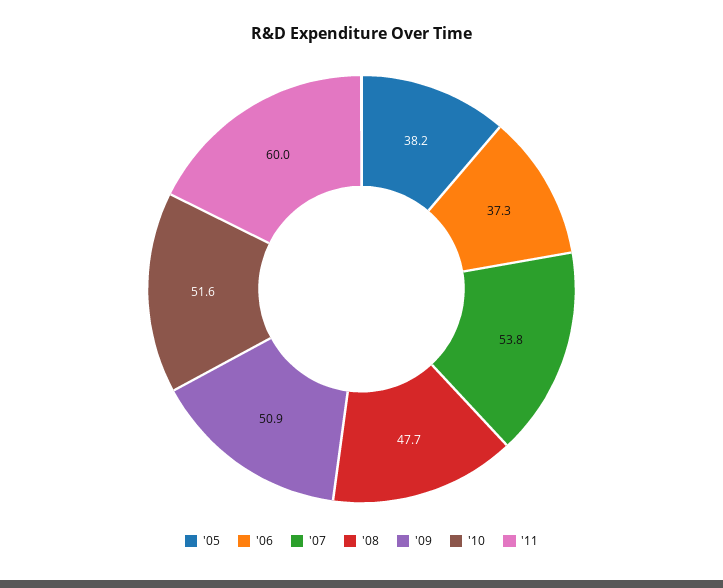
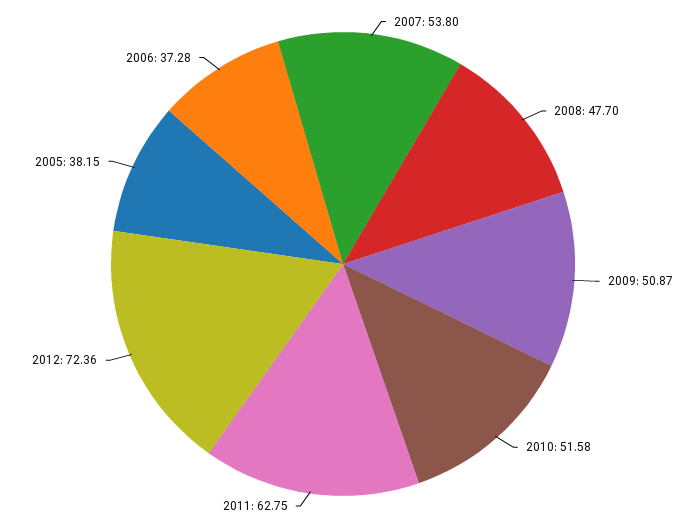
'11: 60 -> 62.75
2012: none -> 72.36

